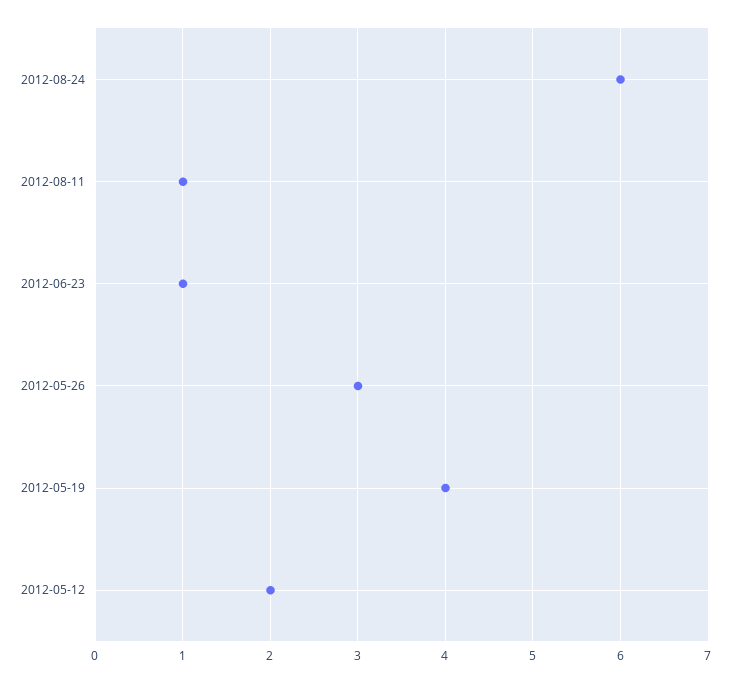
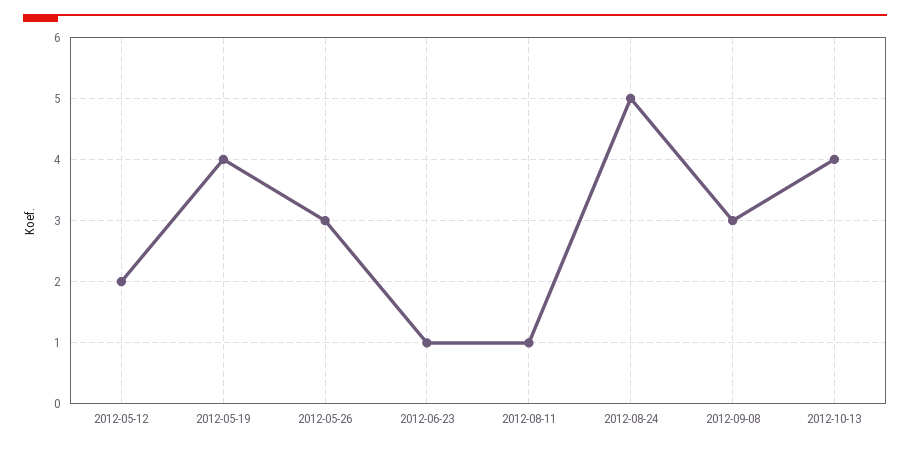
2012-08-24: 6 -> 5
2012-09-08: none -> 3
2012-10-13: none -> 4

